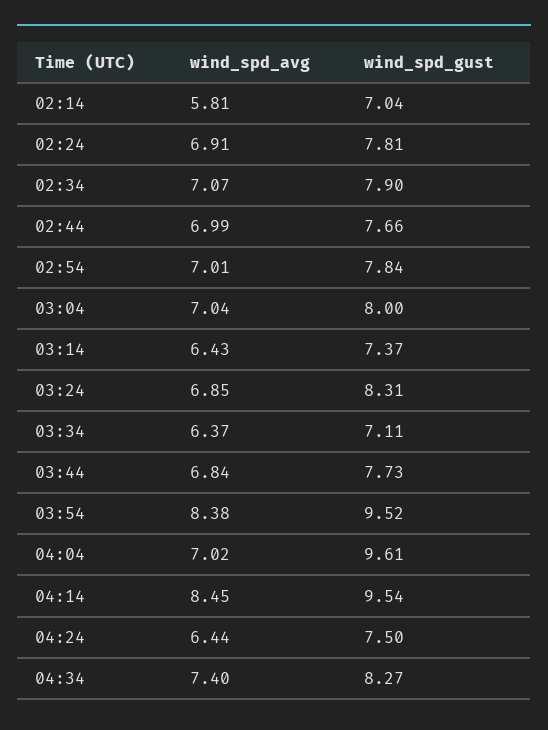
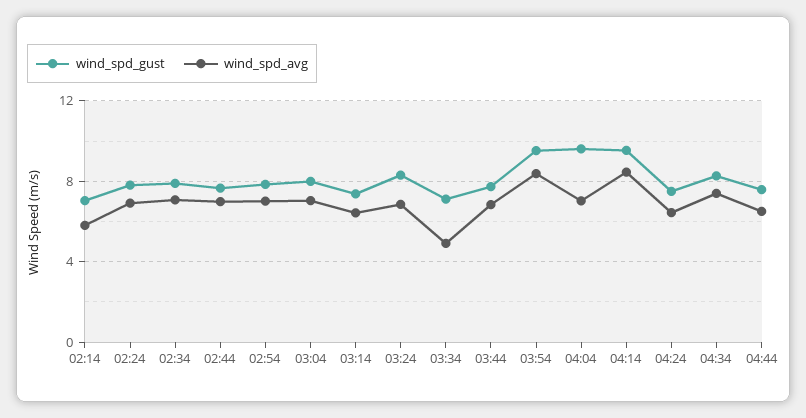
wind_spd_avg, 03:34: 6.37 -> 5
wind_spd_gust, 04:44: none -> 7.5
wind_spd_avg, 04:44: none -> 6.5

